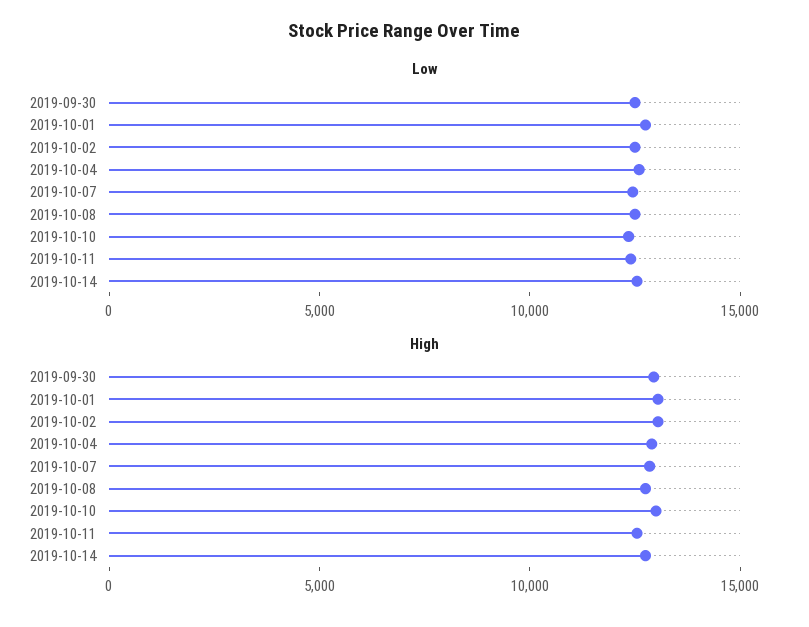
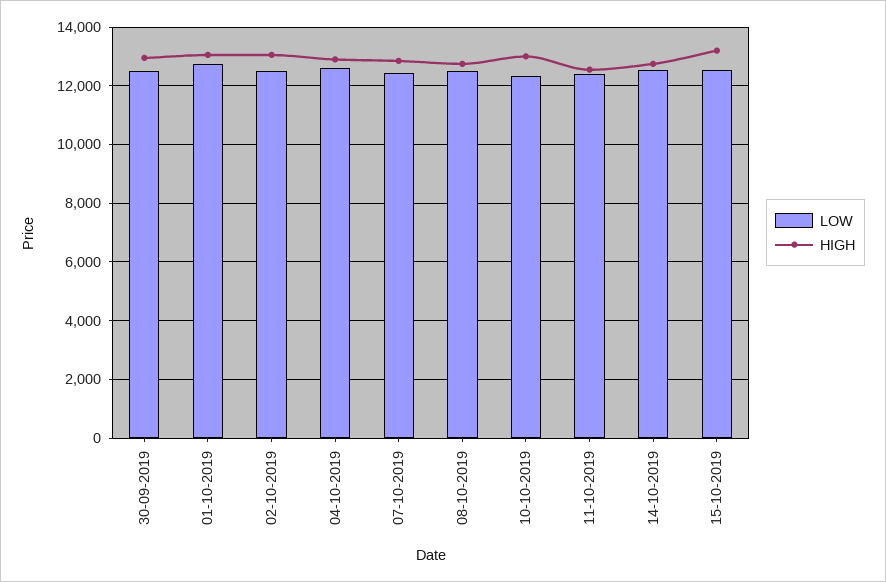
Low, 15-10-2019: none -> 12500
High, 15-10-2019: none -> 13250

